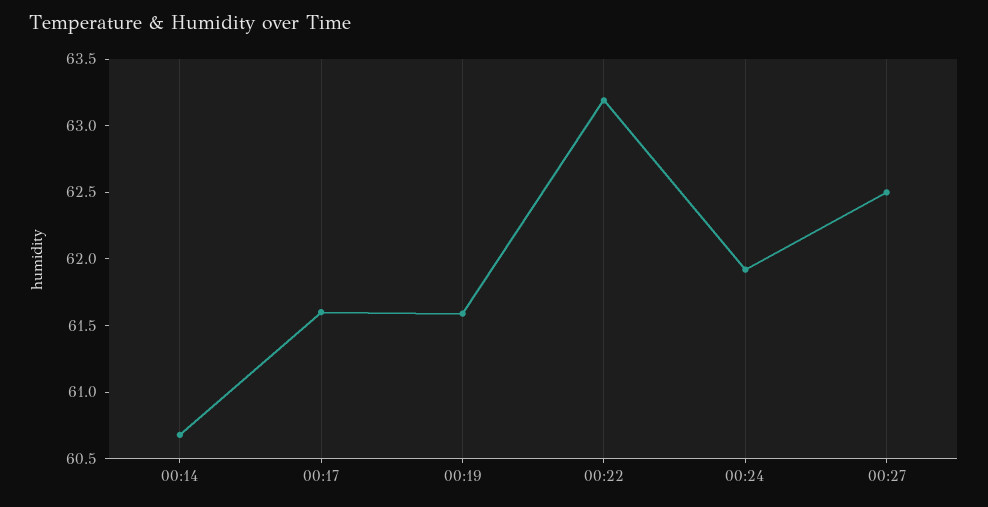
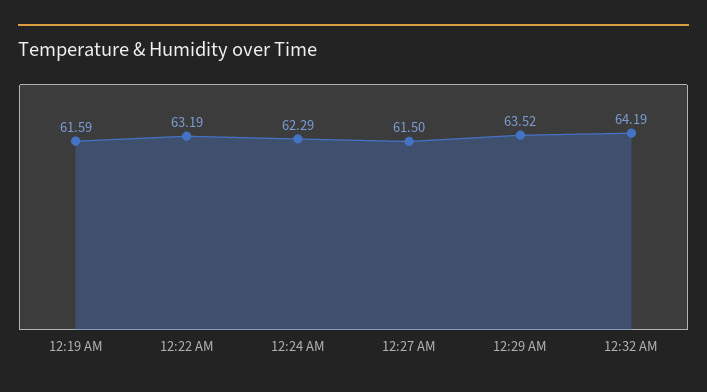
00:14: 60.7 -> none
00:17: 61.6 -> none
00:24: 61.9 -> 62.29
00:27: 62.5 -> 61.5
12:29 AM: none -> 63.52
12:32 AM: none -> 64.19

